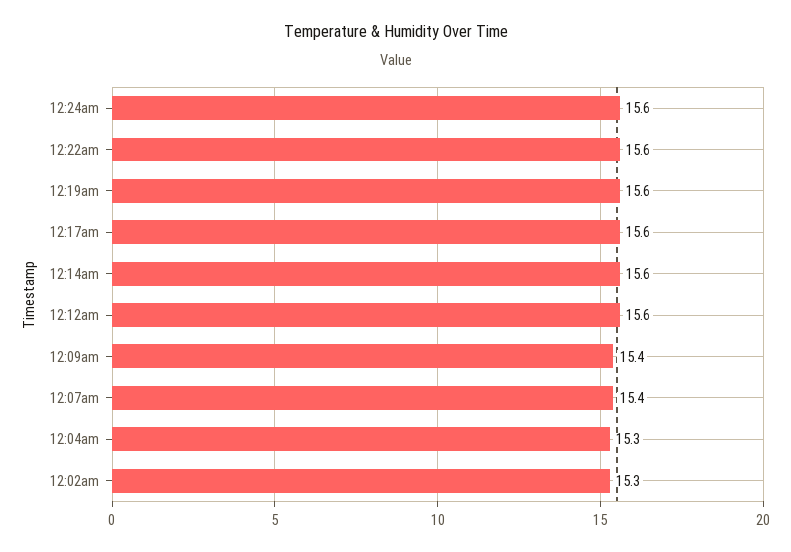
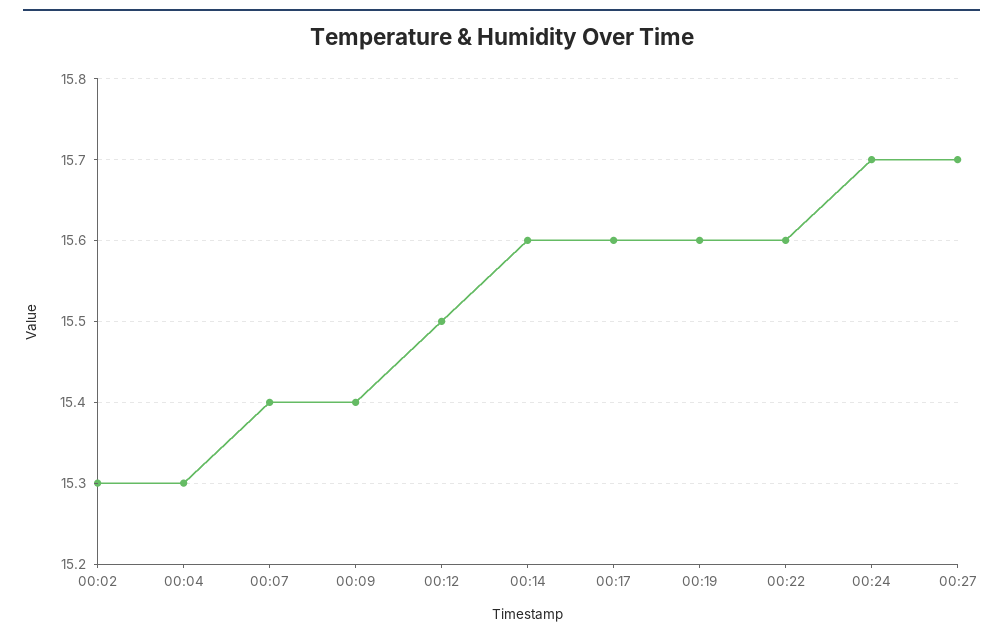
12:24am: 15.6 -> 15.7
12:12am: 15.6 -> 15.5
00:27: none -> 15.7

